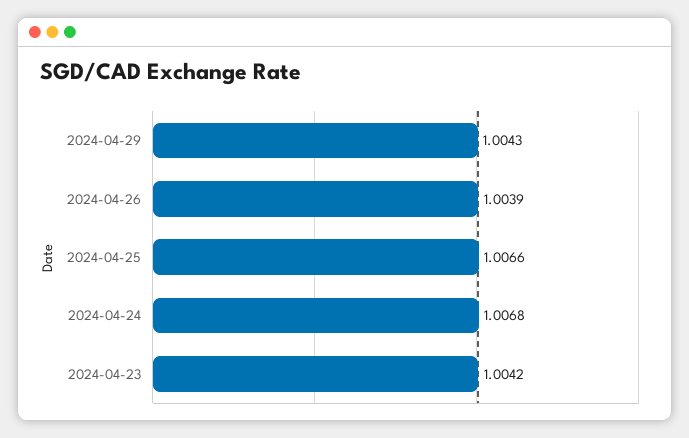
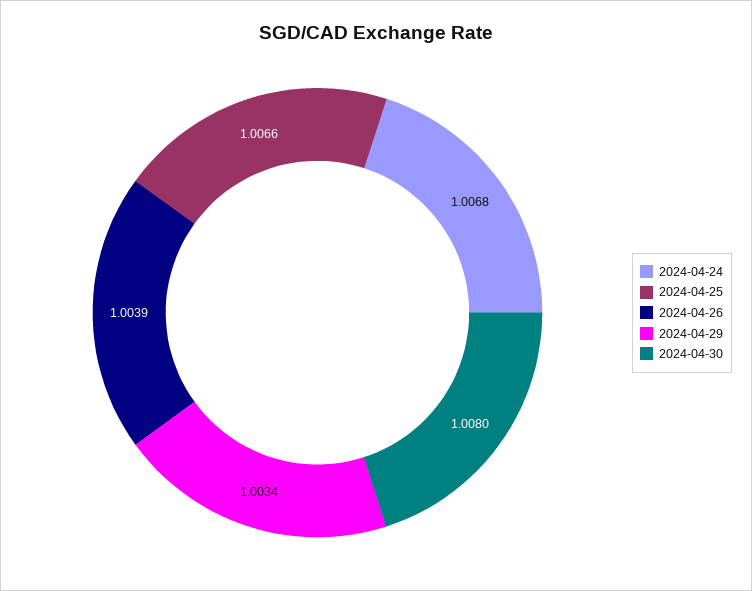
2024-04-29: 1.0043 -> 1.0034
2024-04-23: 1.0042 -> none
2024-04-30: none -> 1.008

